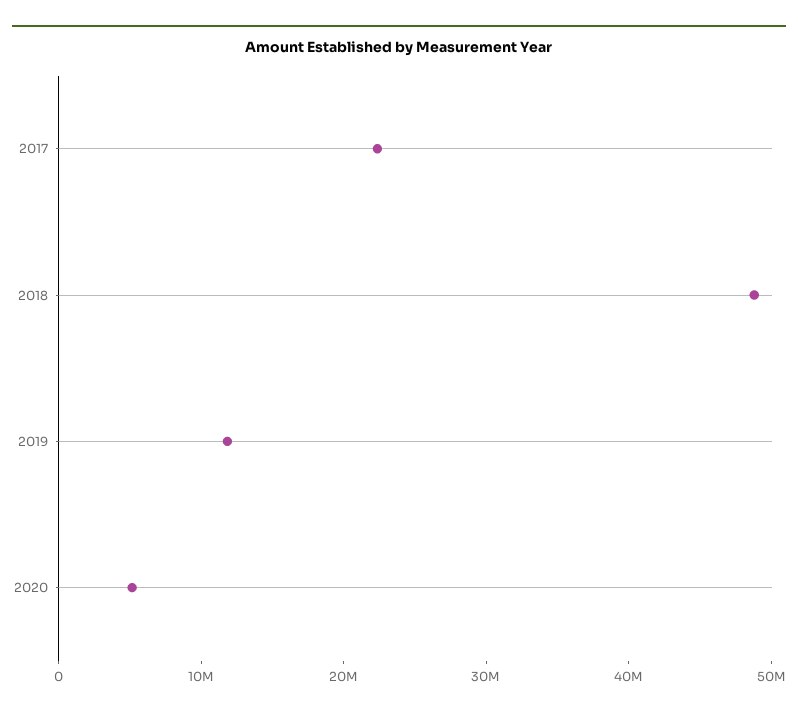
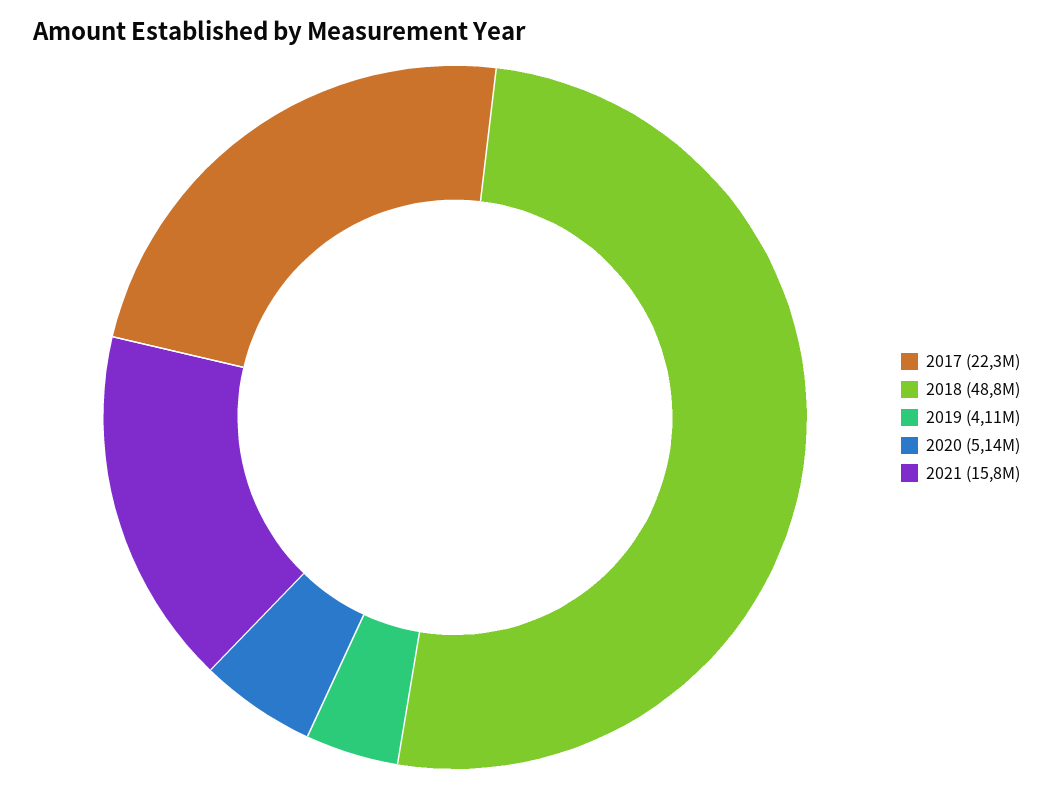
2019: 12000000 -> 4110000
2021: none -> 15800000

